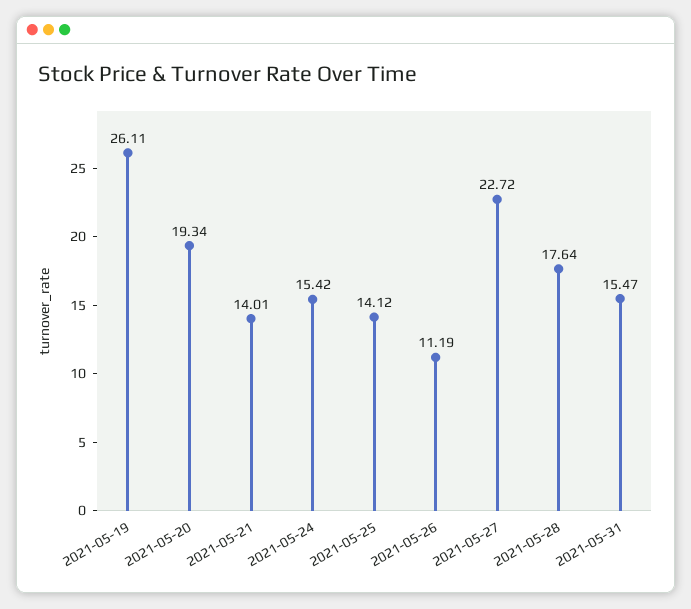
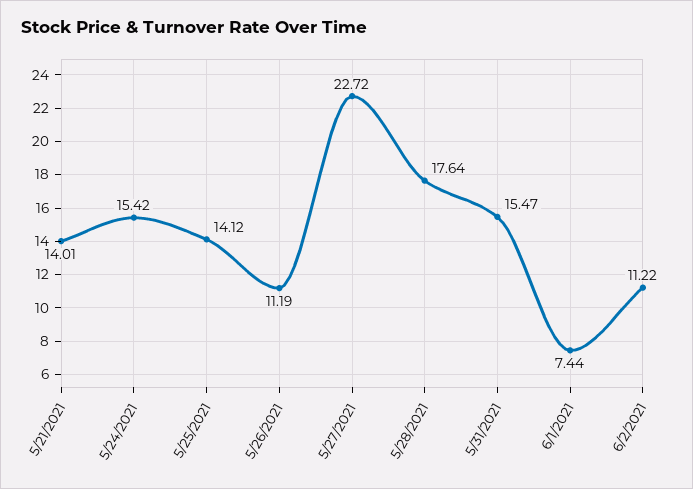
2021-05-19: 26.11 -> none
2021-05-20: 19.34 -> none
6/1/2021: none -> 7.44
6/2/2021: none -> 11.22

